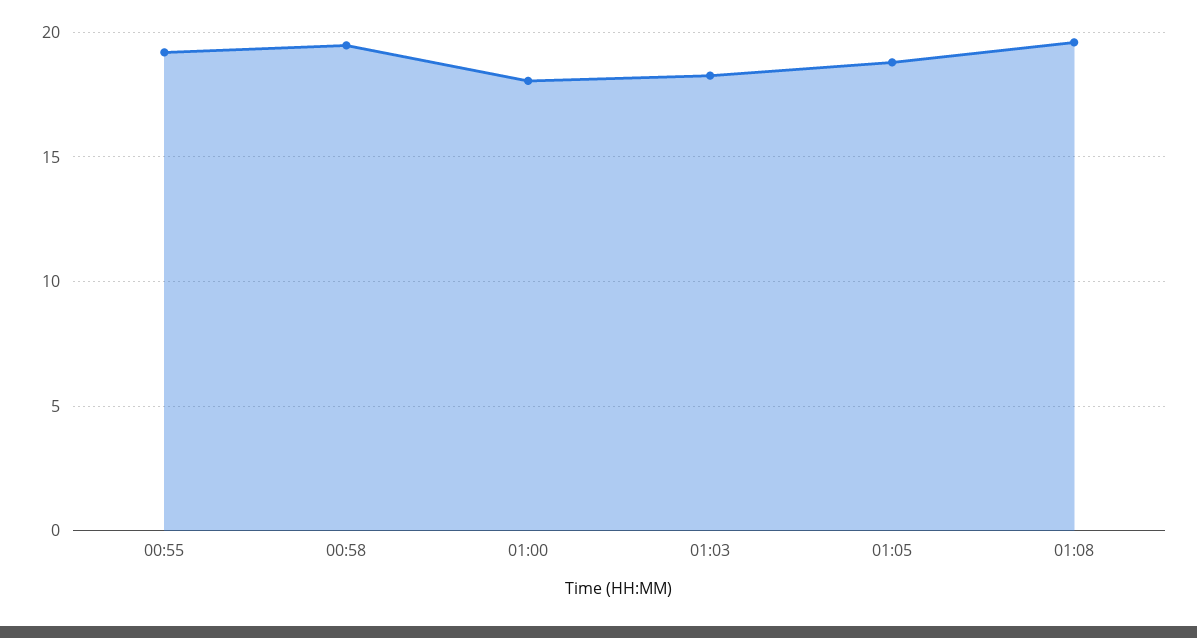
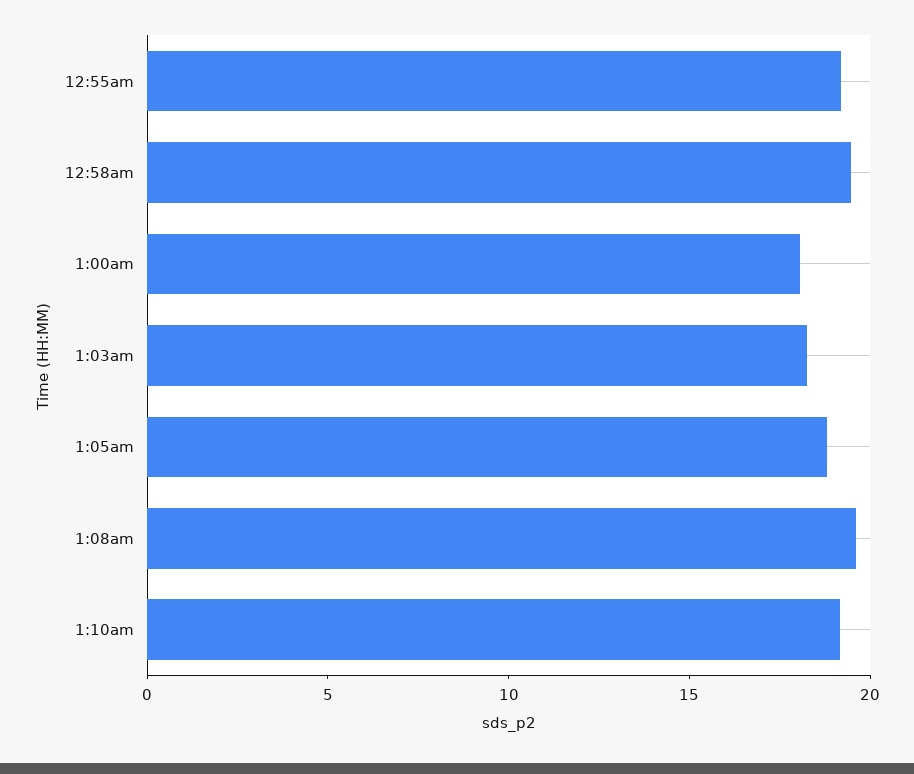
1:10am: none -> 19

